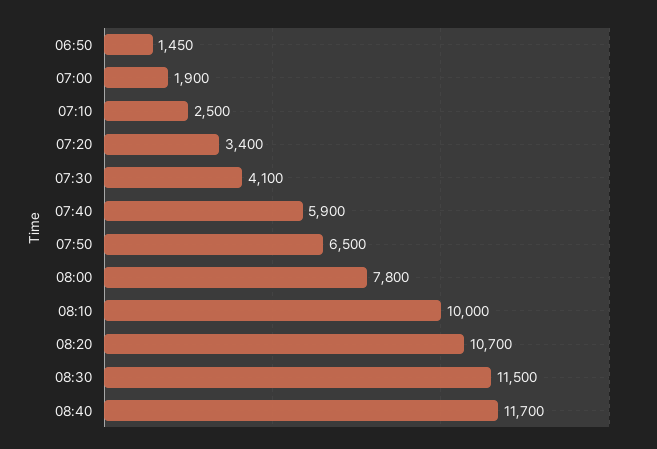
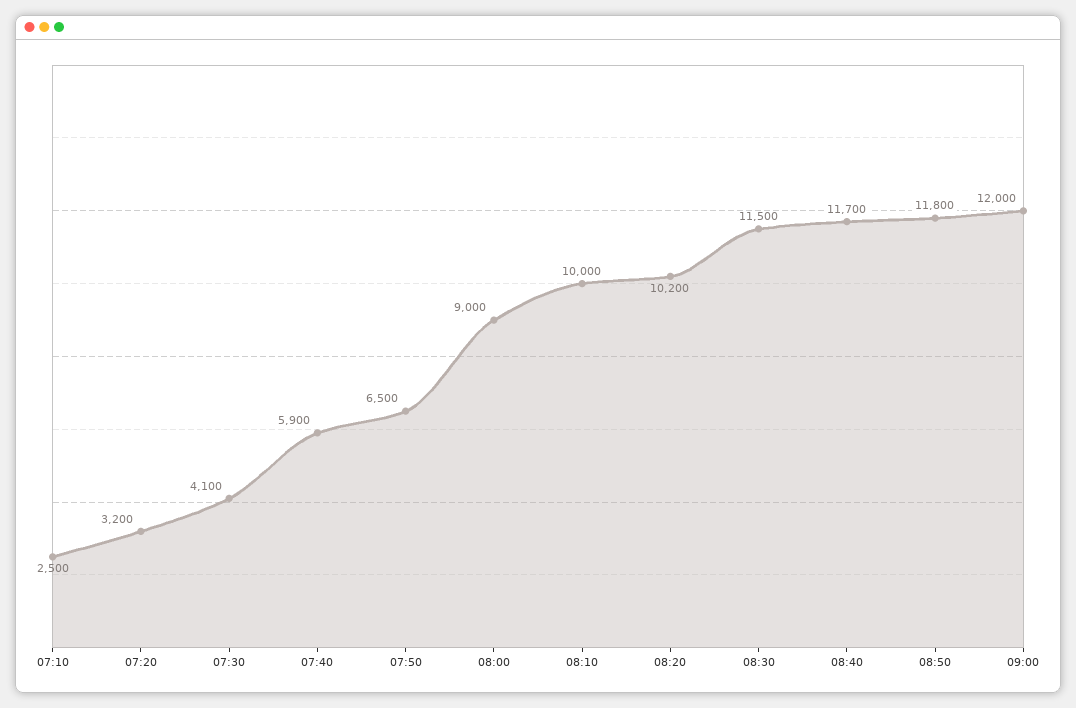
06:50: 1450 -> none
07:00: 1900 -> none
07:20: 3400 -> 3200
08:00: 7800 -> 9000
08:20: 10700 -> 10200
08:50: none -> 11800
09:00: none -> 12000

